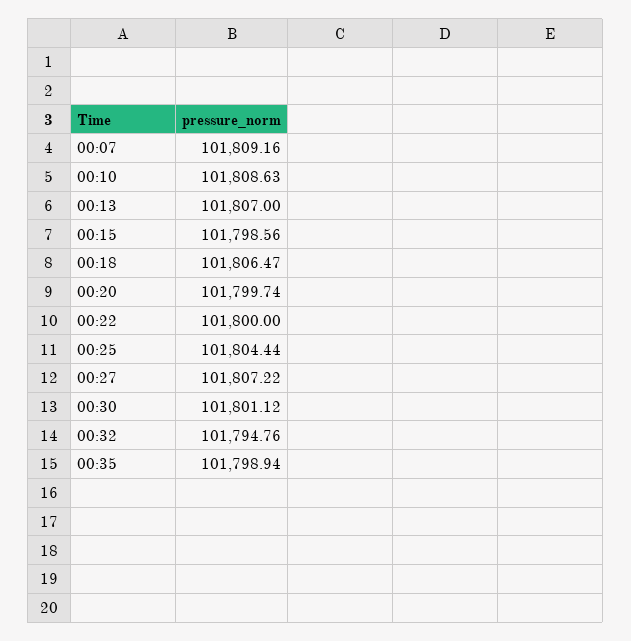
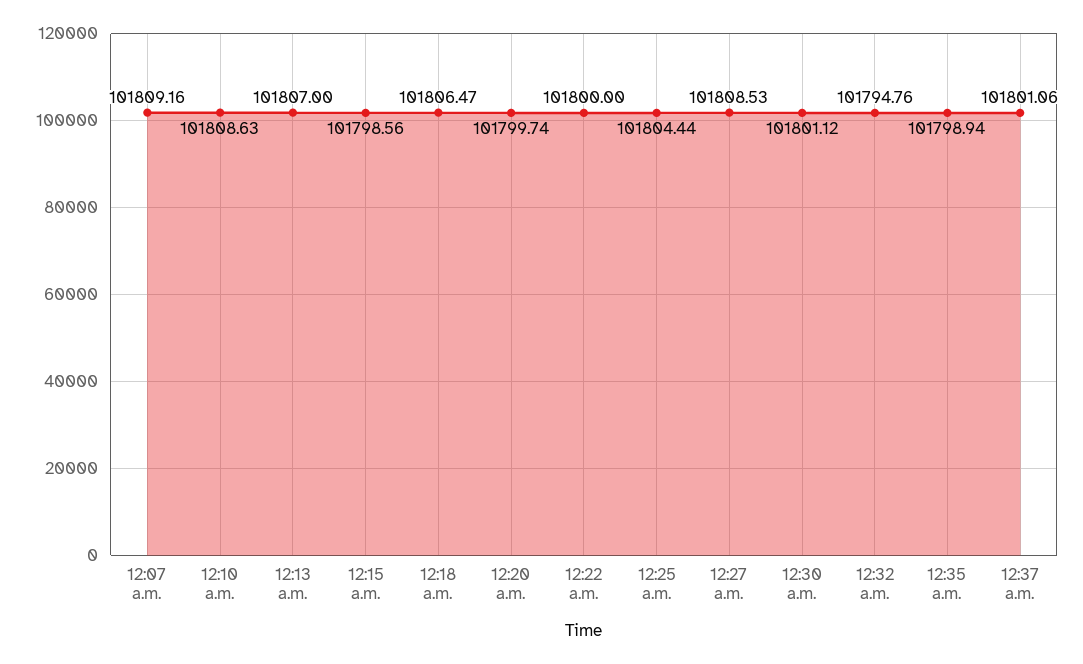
00:27: 101807.22 -> 101808.53
12:37 a.m.: none -> 101801.06

